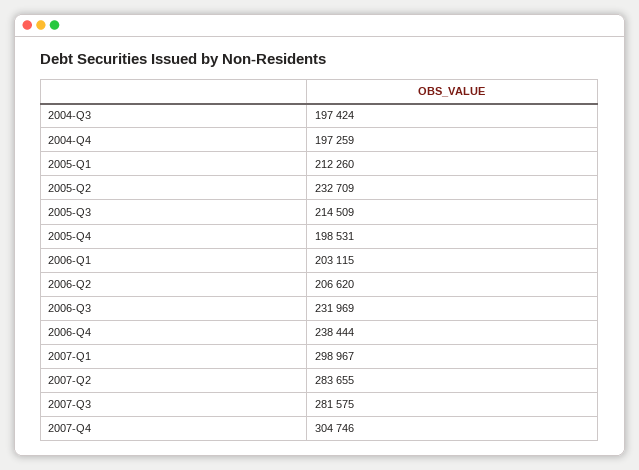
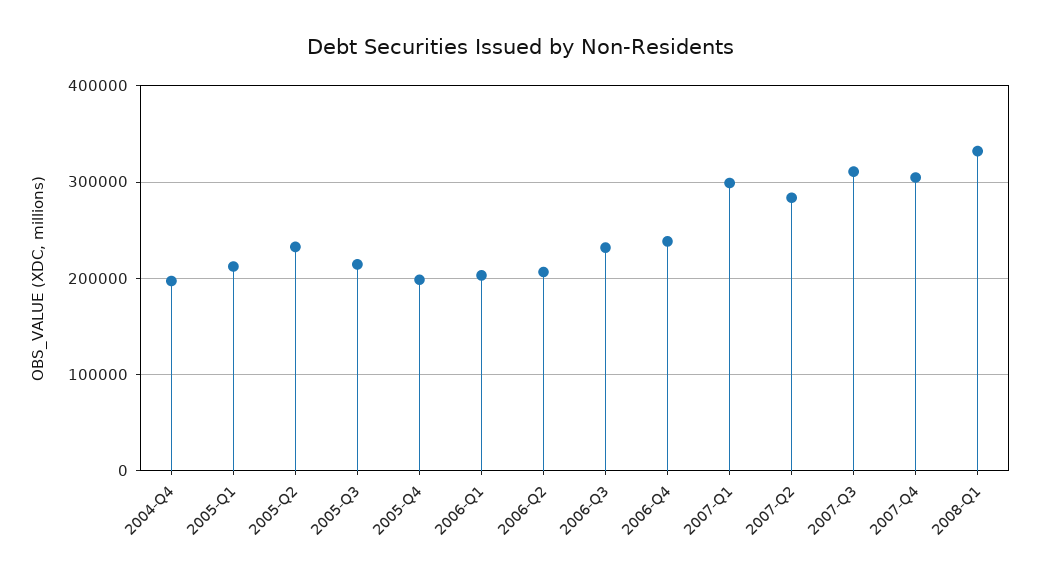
2004-Q3: 197424 -> none
2007-Q3: 281575 -> 310000
2008-Q1: none -> 330000

